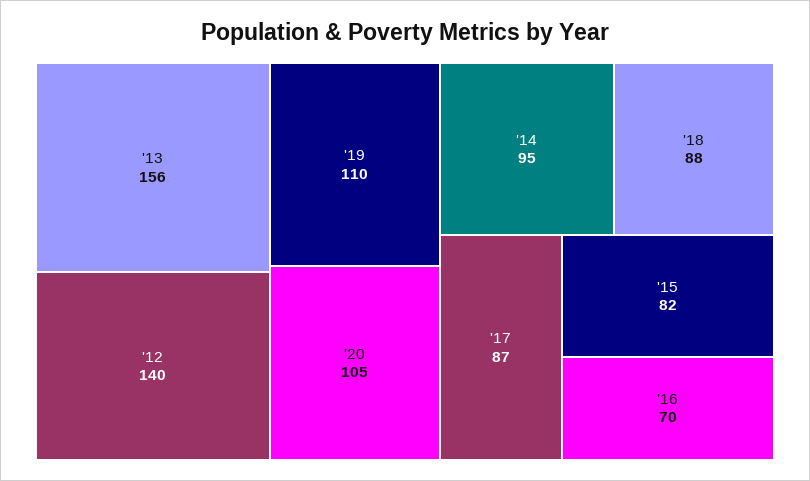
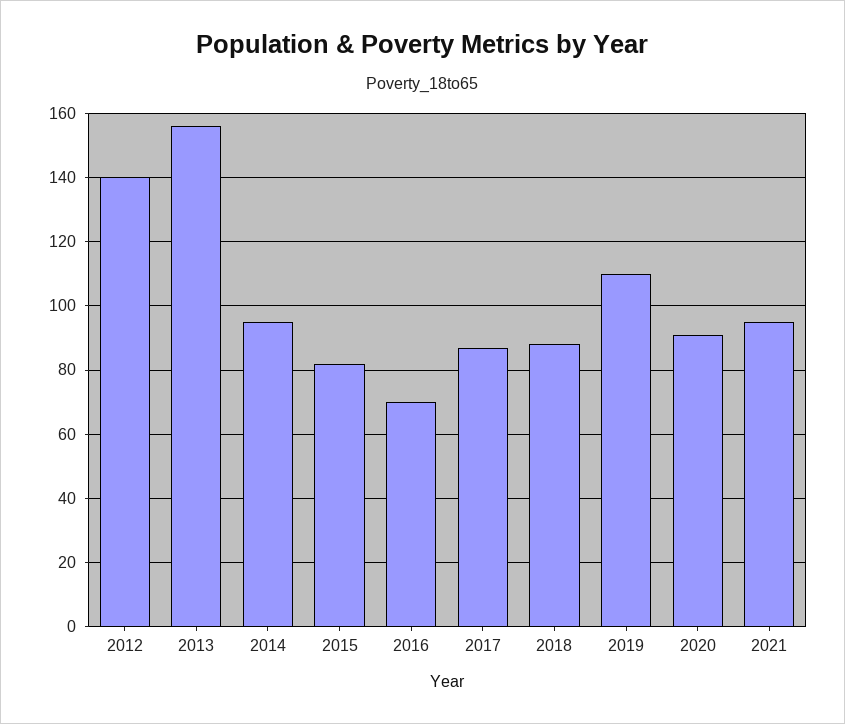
'20: 105 -> 90
2021: none -> 95

